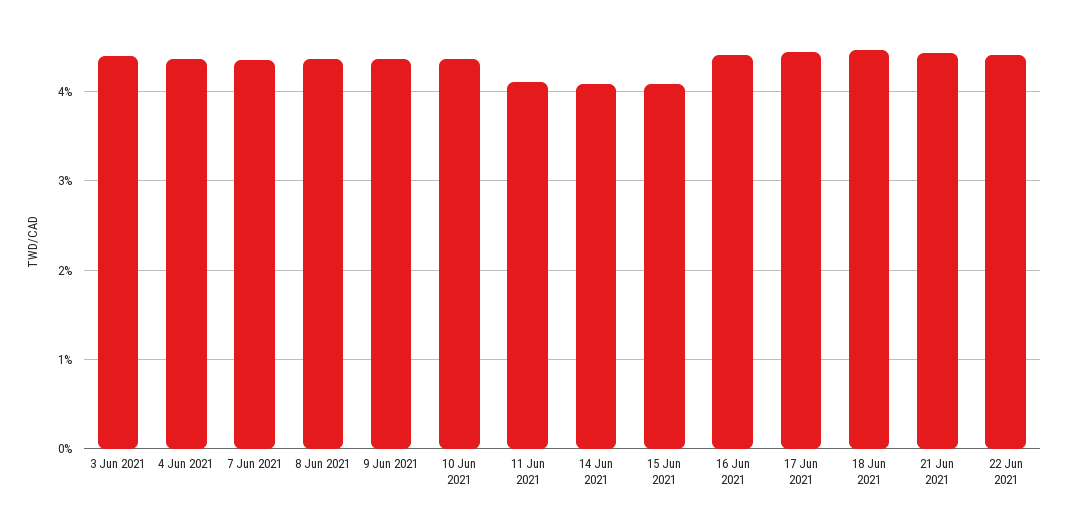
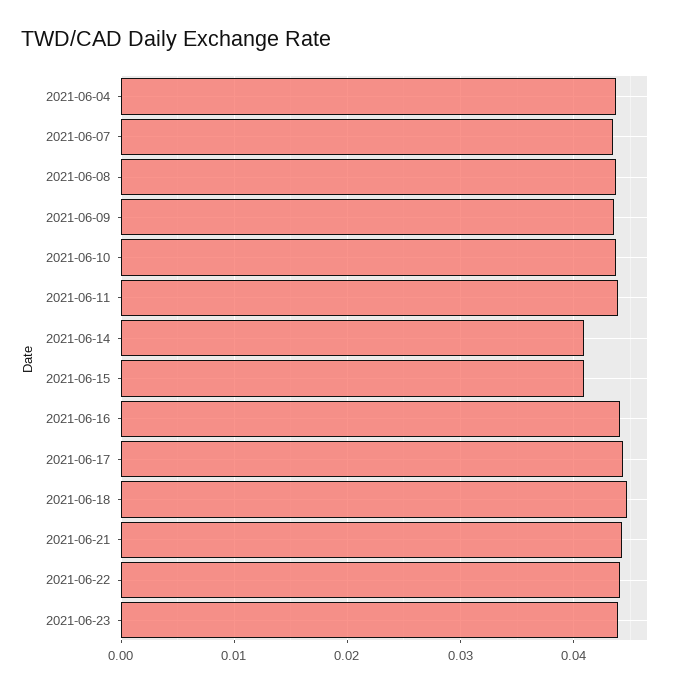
3 Jun 2021: 0.044 -> none
11 Jun 2021: 0.041 -> 0.044
2021-06-23: none -> 0.044

